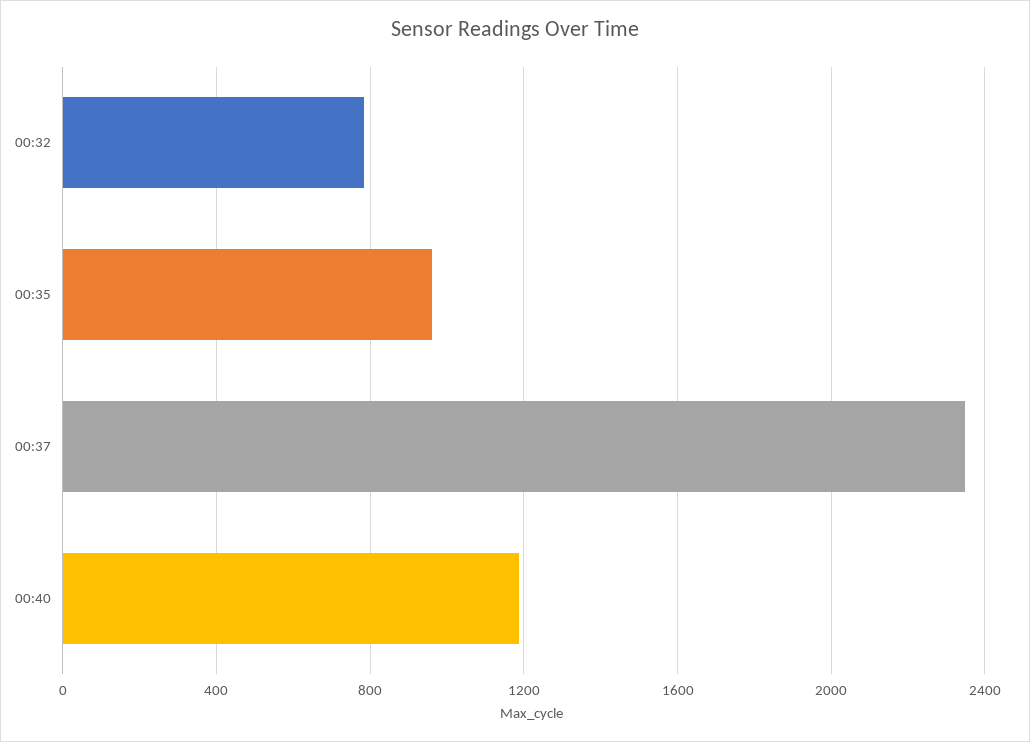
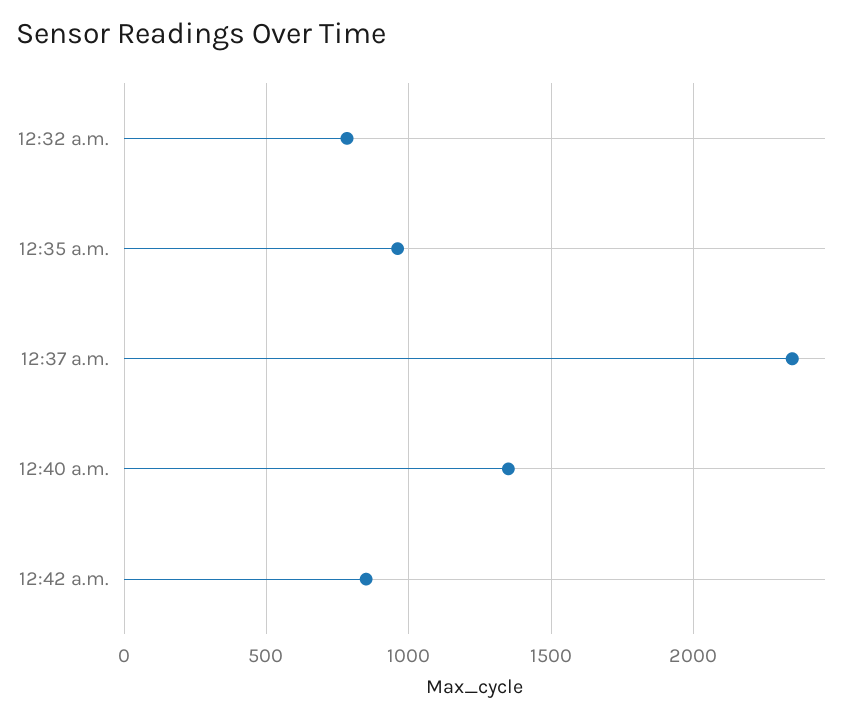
00:40: 1200 -> 1350
12:42 a.m.: none -> 850

